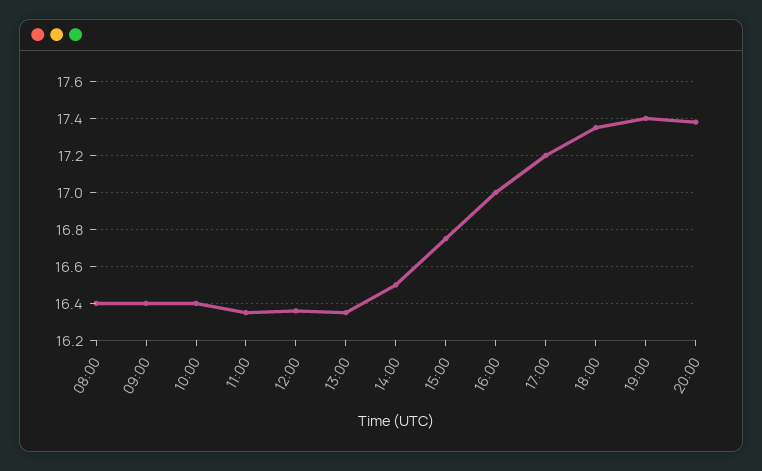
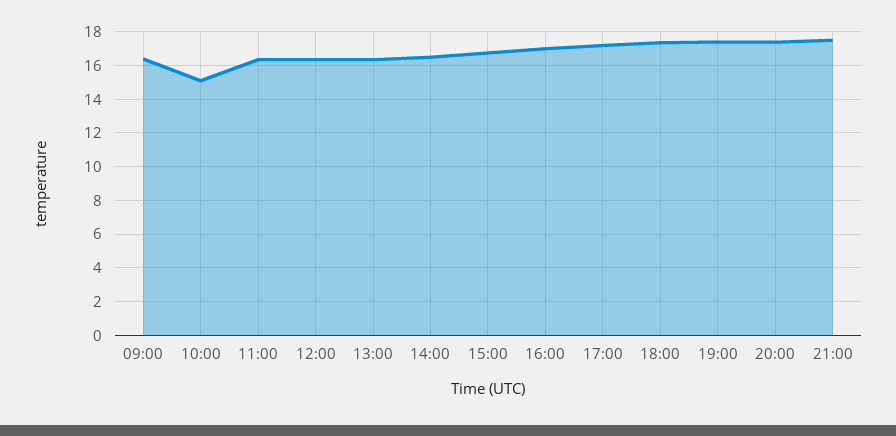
08:00: 16.4 -> none
10:00: 16.4 -> 15
21:00: none -> 17.5

